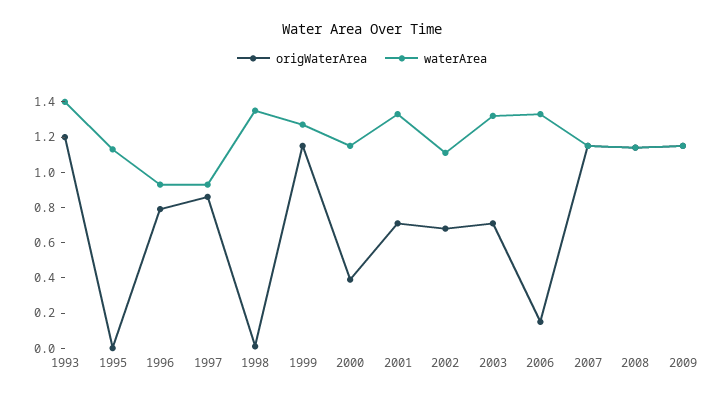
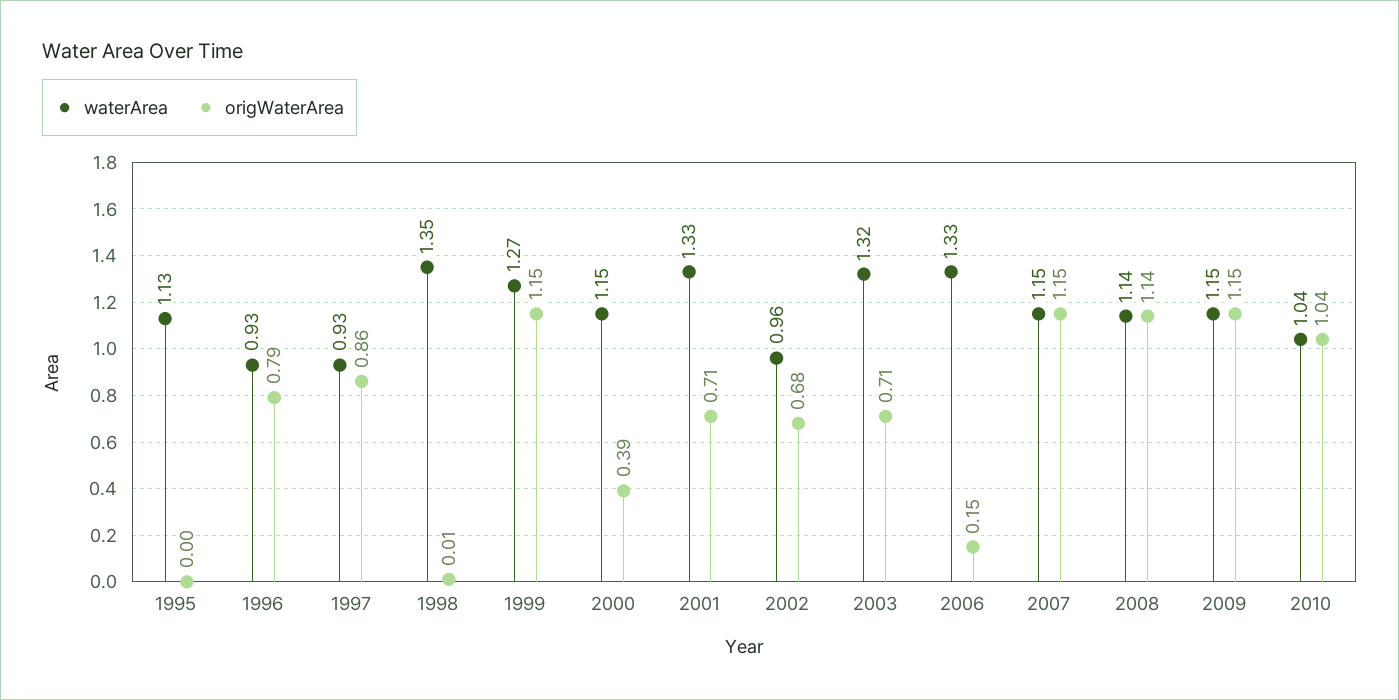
origWaterArea, 1993: 1.2 -> none
waterArea, 1993: 1.4 -> none
waterArea, 2002: 1.1 -> 0.96
waterArea, 2010: none -> 1.04
origWaterArea, 2010: none -> 1.04

